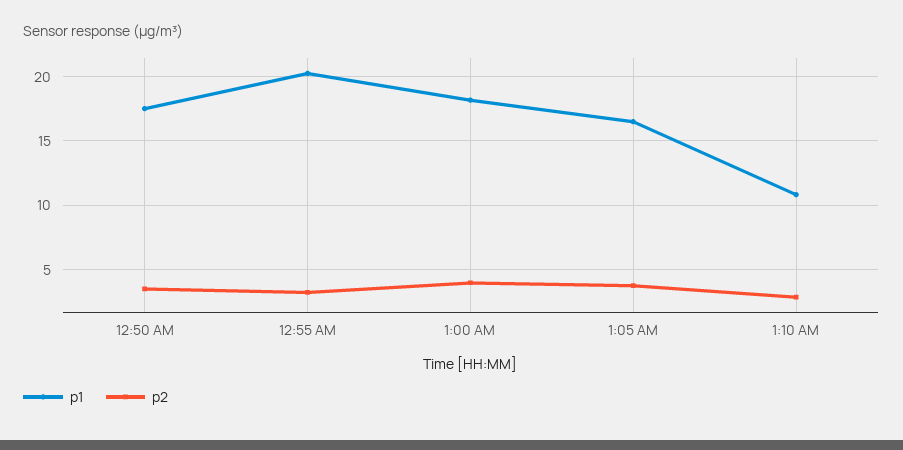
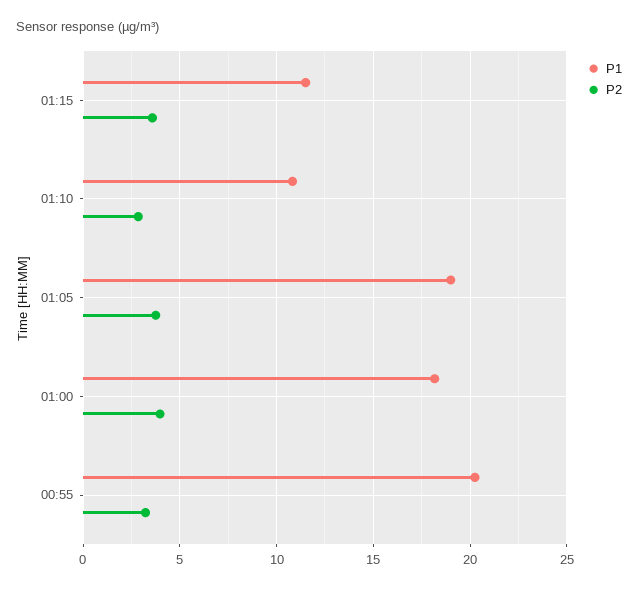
p1, 12:50 AM: 17.5 -> none
p2, 12:50 AM: 3.5 -> none
p1, 1:05 AM: 16.5 -> 19
p1, 01:15: none -> 11.5
p2, 01:15: none -> 3.5

